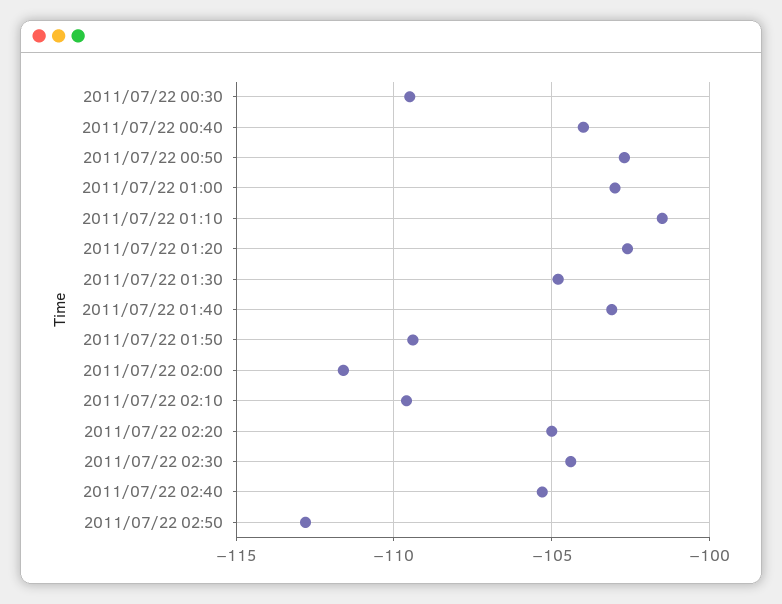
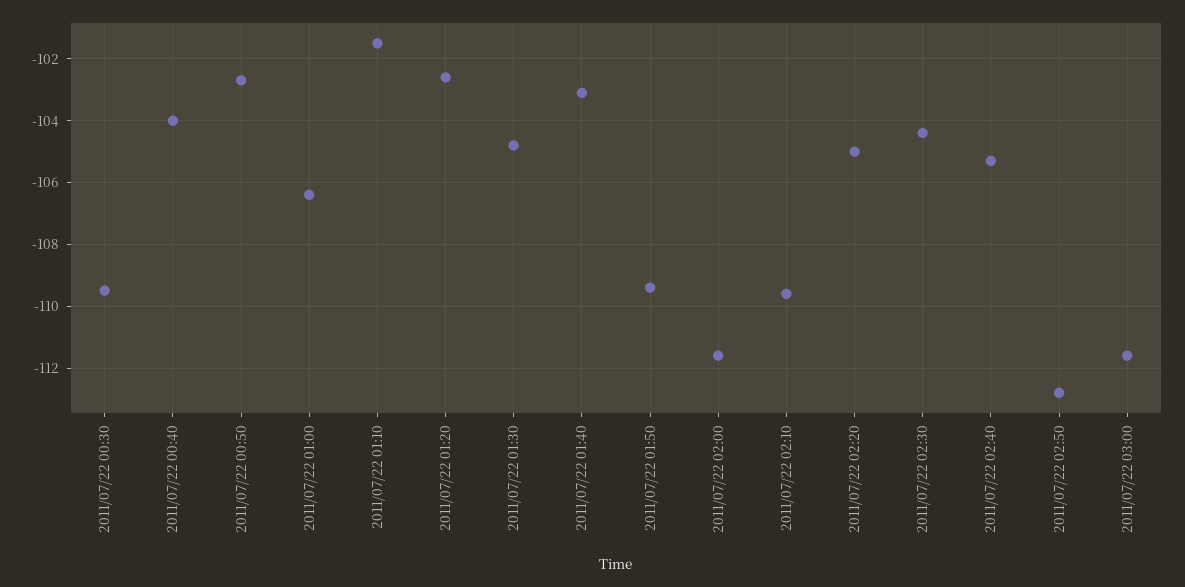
2011/07/22 01:00: -103 -> -106.5
2011/07/22 03:00: none -> -111.5

